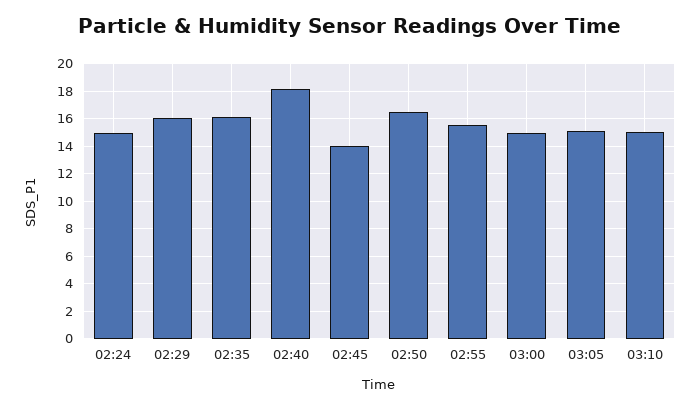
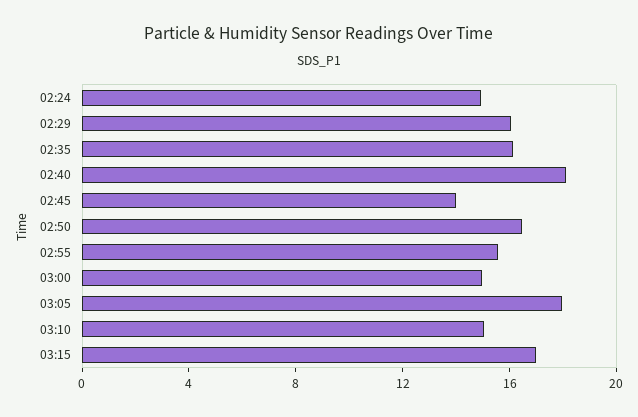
03:05: 15 -> 18
03:15: none -> 17

